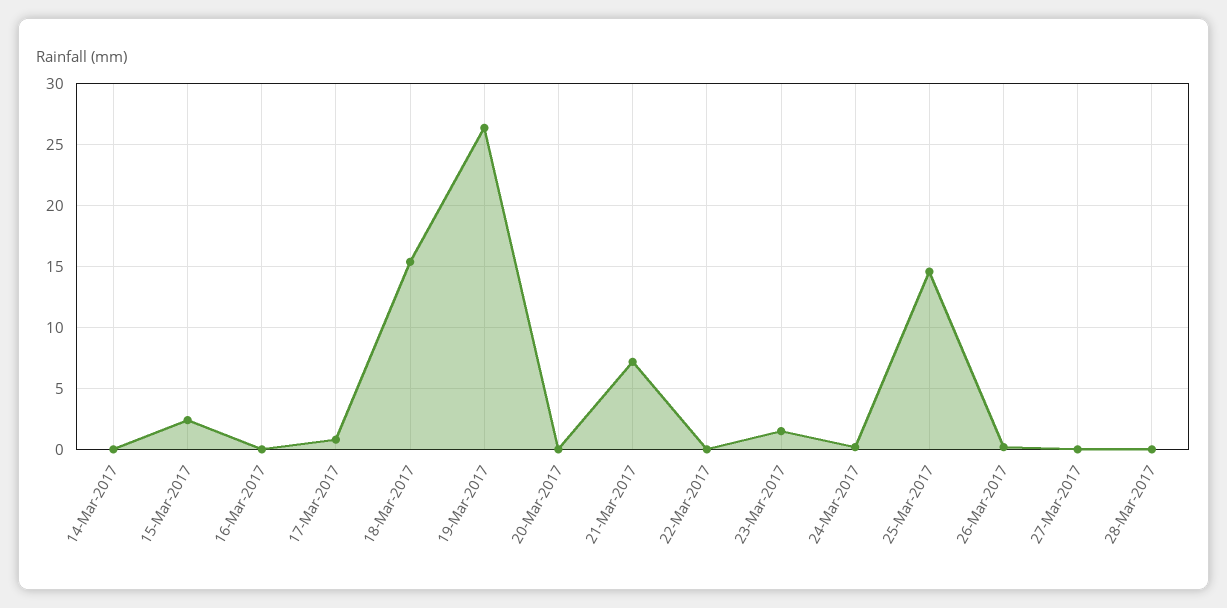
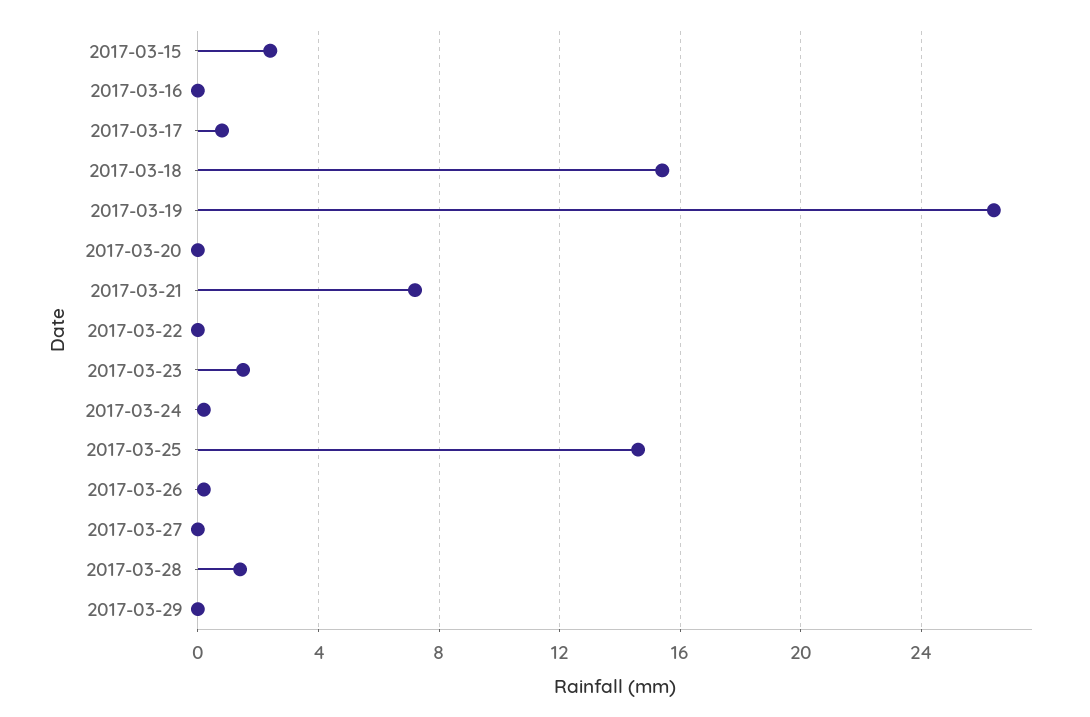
14-Mar-2017: 0 -> none
28-Mar-2017: 0 -> 1.5
2017-03-29: none -> 0

